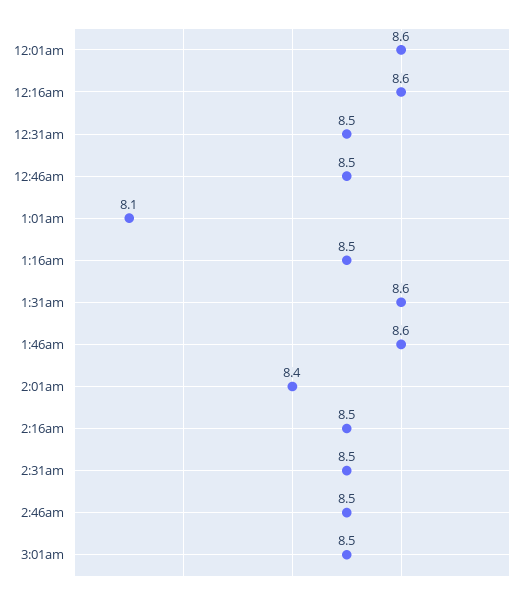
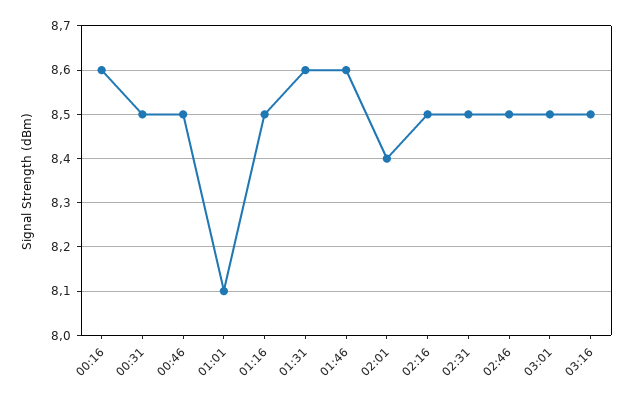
12:01am: 8.6 -> none
03:16: none -> 8.5

